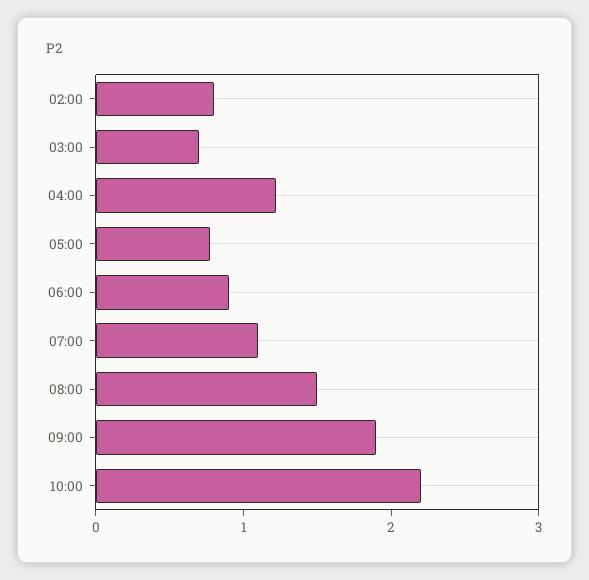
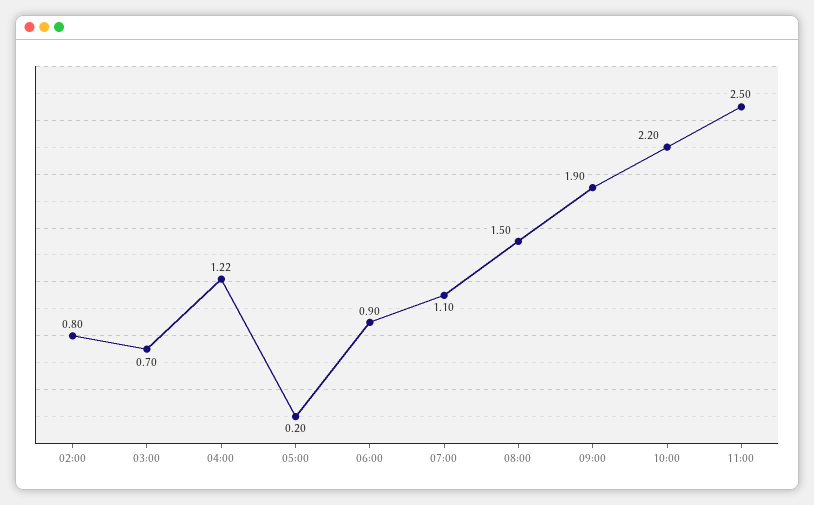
05:00: 0.8 -> 0.2
11:00: none -> 2.5

